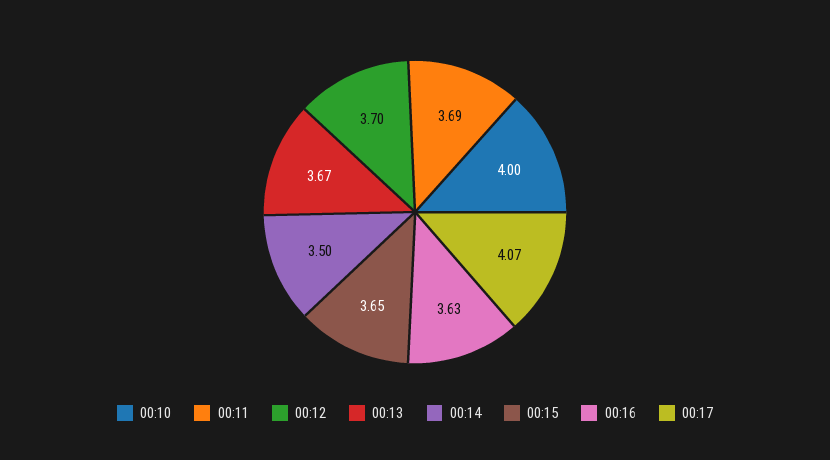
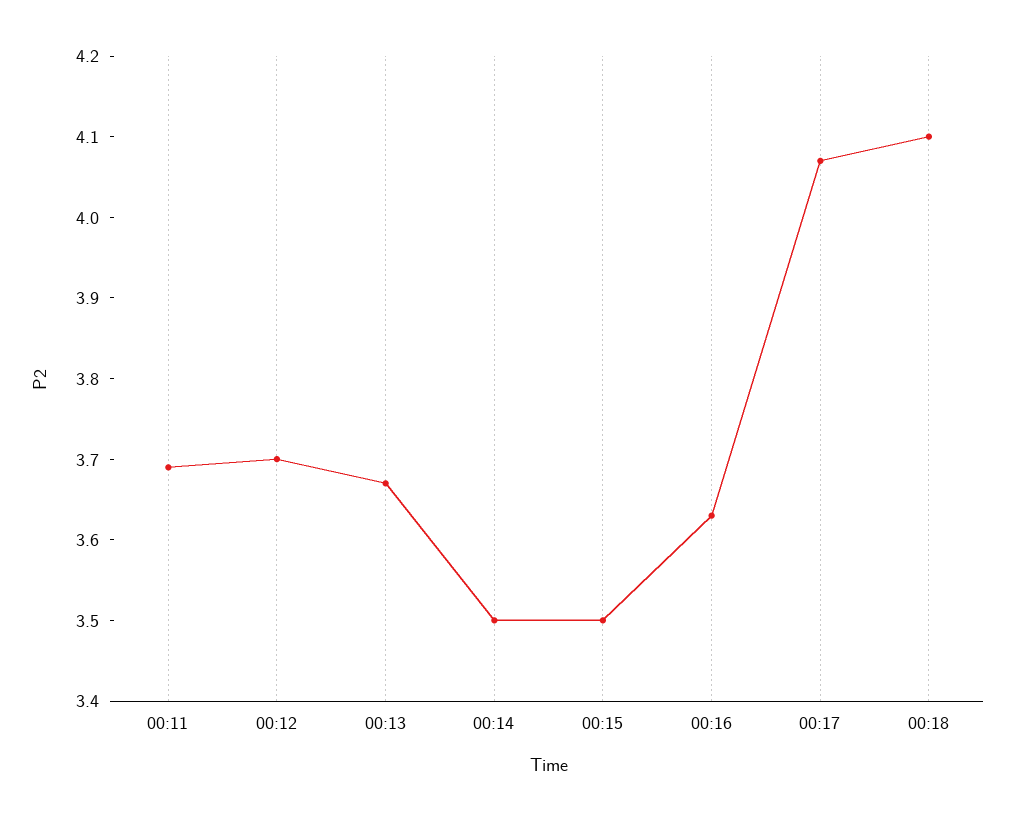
00:10: 4 -> none
00:15: 3.65 -> 3.5
00:18: none -> 4.1

